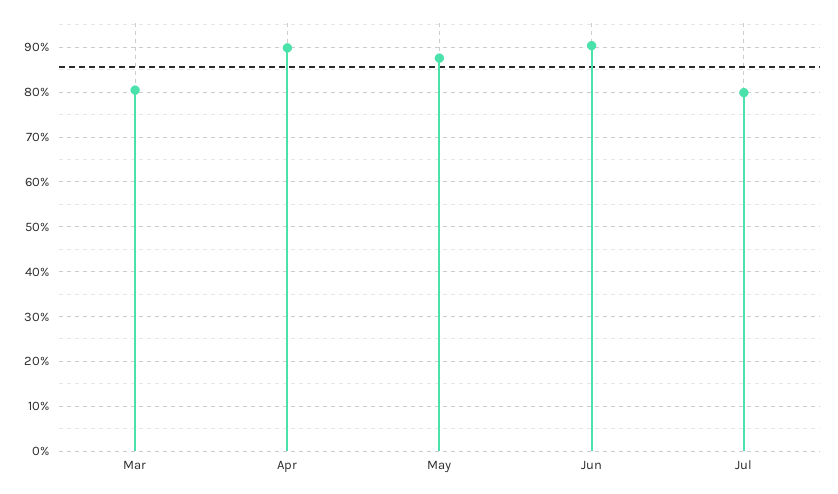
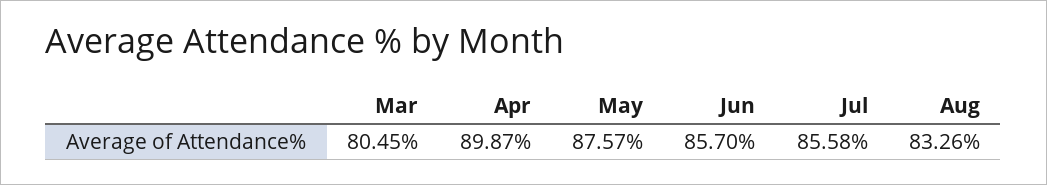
Jun: 90 -> 85.7
Jul: 80 -> 85.58
Aug: none -> 83.26

